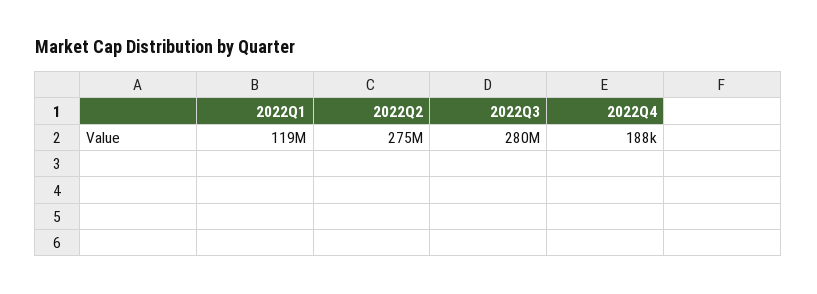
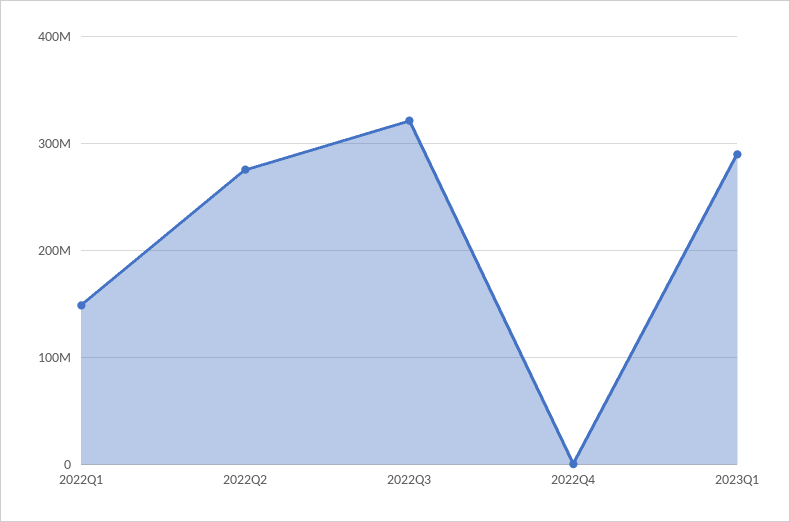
2022Q1: 119000000 -> 150000000
2022Q3: 280000000 -> 320000000
2023Q1: none -> 290000000

